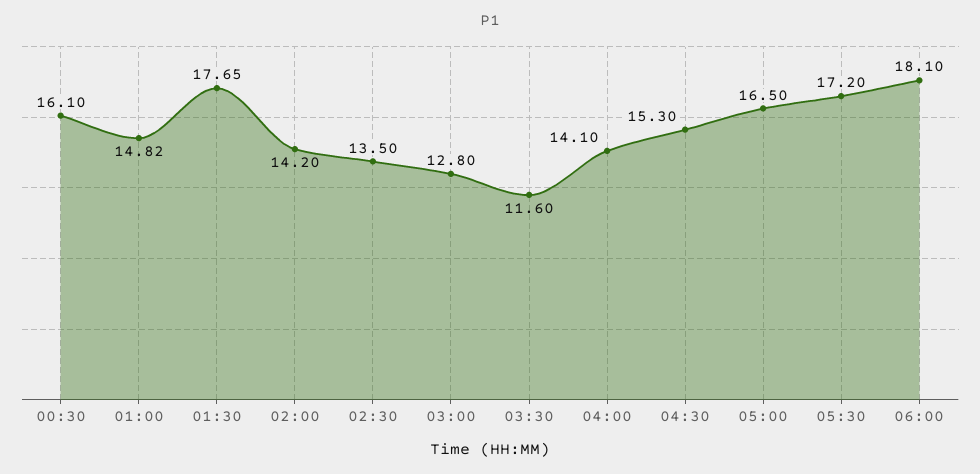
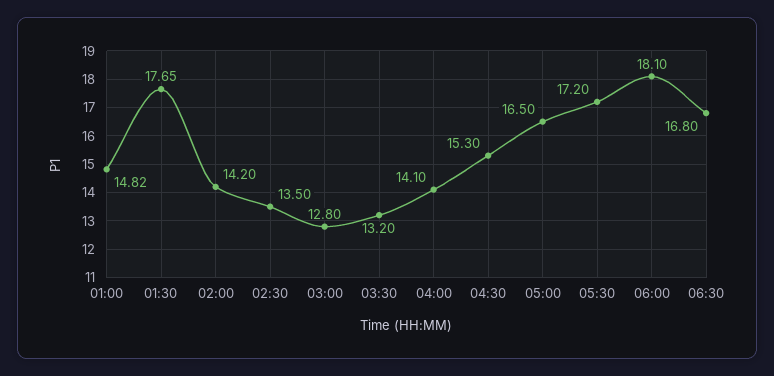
00:30: 16.1 -> none
03:30: 11.6 -> 13.2
06:30: none -> 16.8

